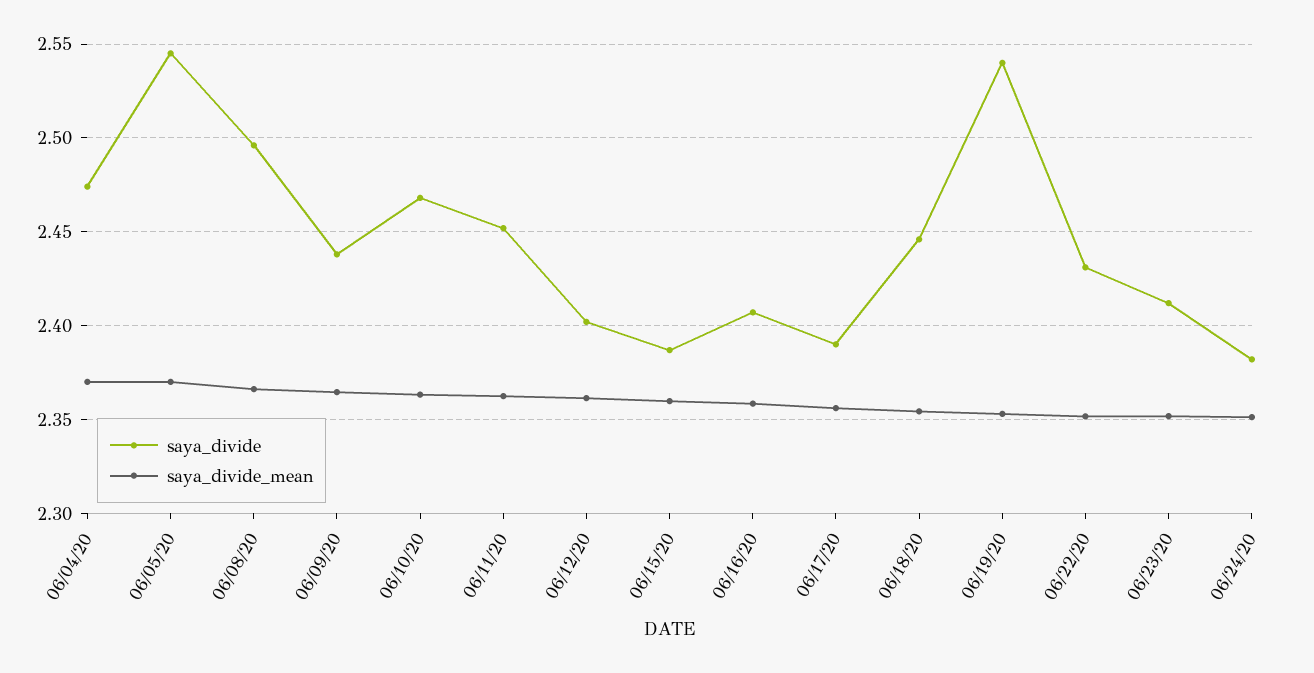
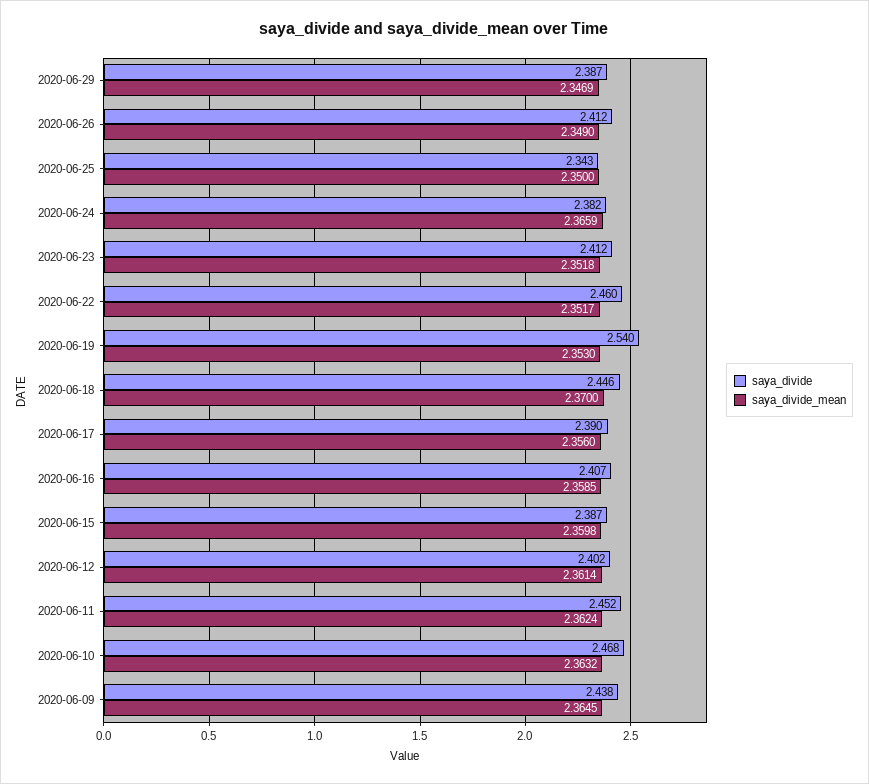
saya_divide, 06/04/20: 2.475 -> none
saya_divide_mean, 06/04/20: 2.37 -> none
saya_divide, 06/05/20: 2.545 -> none
saya_divide_mean, 06/05/20: 2.37 -> none
saya_divide, 06/08/20: 2.495 -> none
saya_divide_mean, 06/08/20: 2.365 -> none
saya_divide_mean, 06/18/20: 2.355 -> 2.37
saya_divide, 06/22/20: 2.43 -> 2.46
saya_divide_mean, 06/24/20: 2.35 -> 2.3659
saya_divide, 2020-06-29: none -> 2.387
saya_divide_mean, 2020-06-29: none -> 2.3469
saya_divide, 2020-06-26: none -> 2.412
saya_divide_mean, 2020-06-26: none -> 2.349
saya_divide, 2020-06-25: none -> 2.343
saya_divide_mean, 2020-06-25: none -> 2.35

